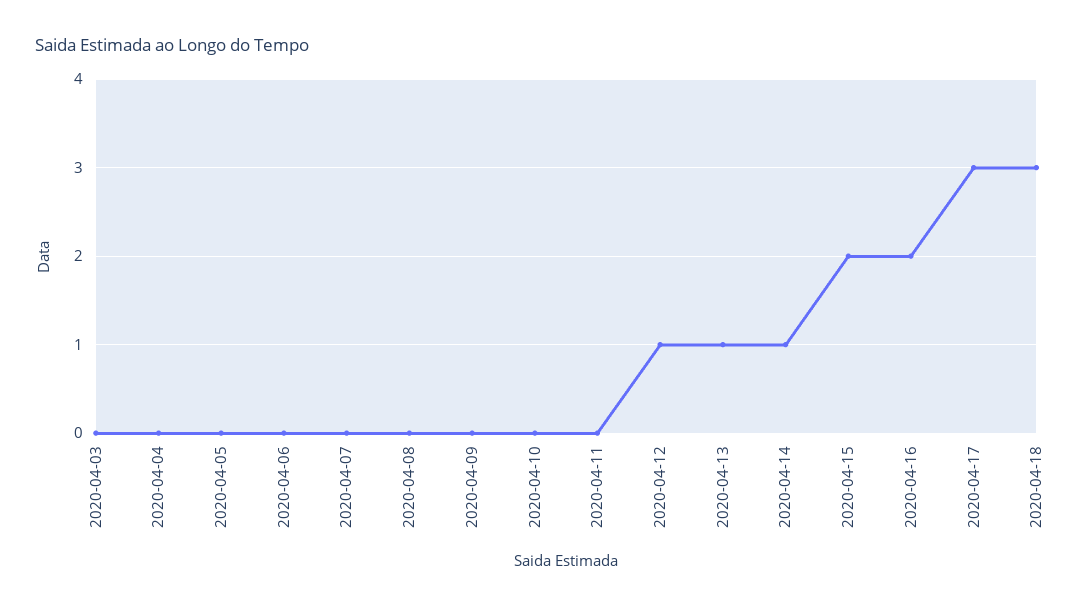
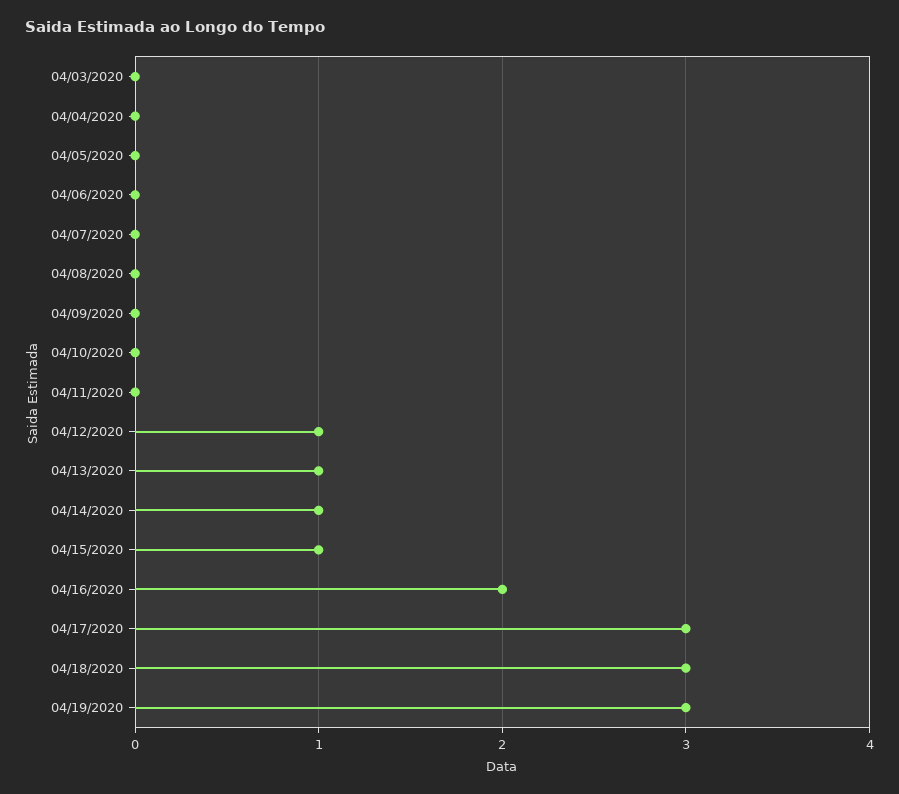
2020-04-15: 2 -> 1
04/19/2020: none -> 3

